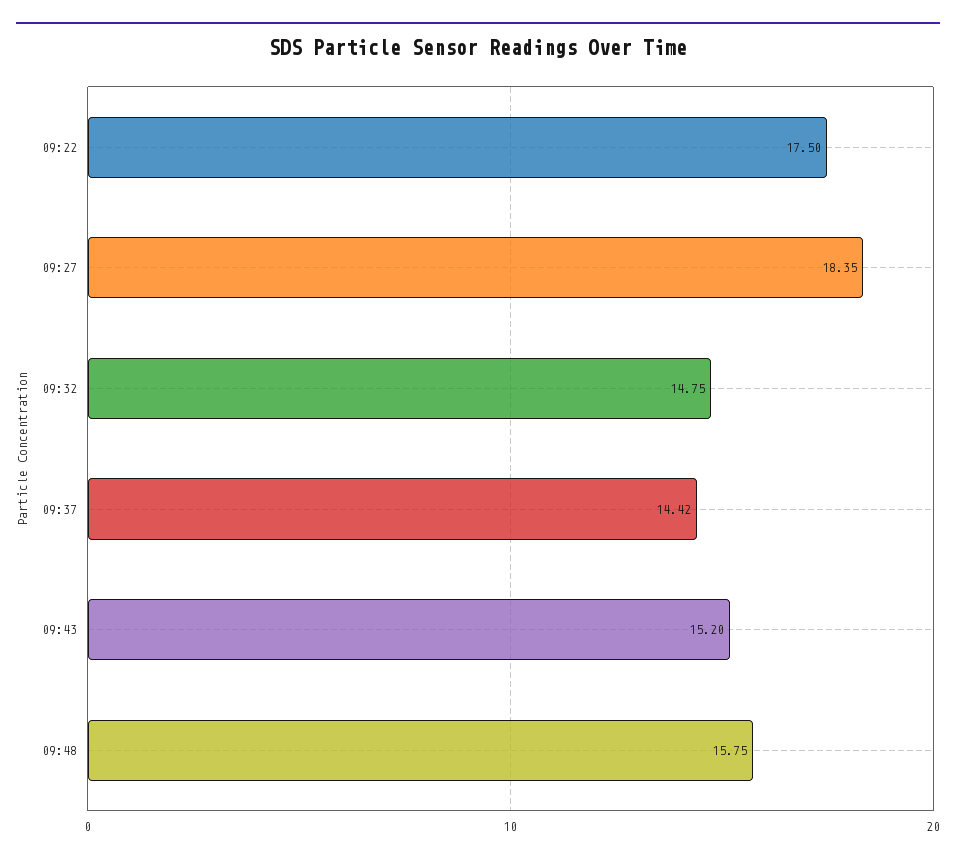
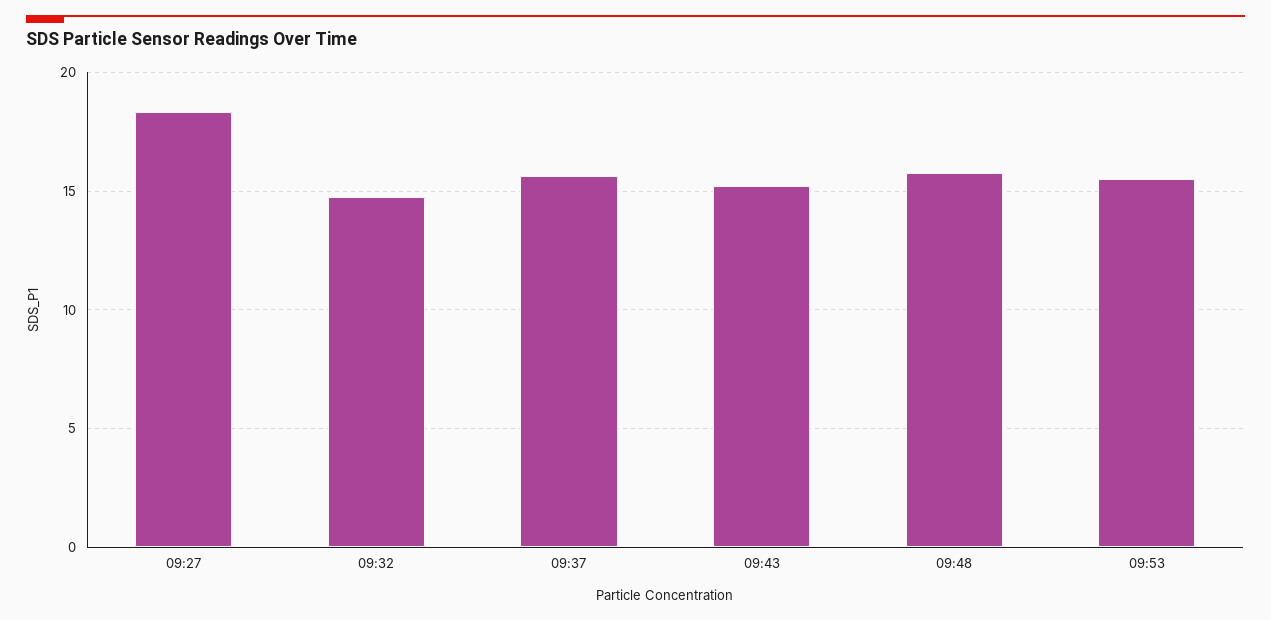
09:22: 17.5 -> none
09:37: 14.42 -> 15.5
09:53: none -> 15.5

